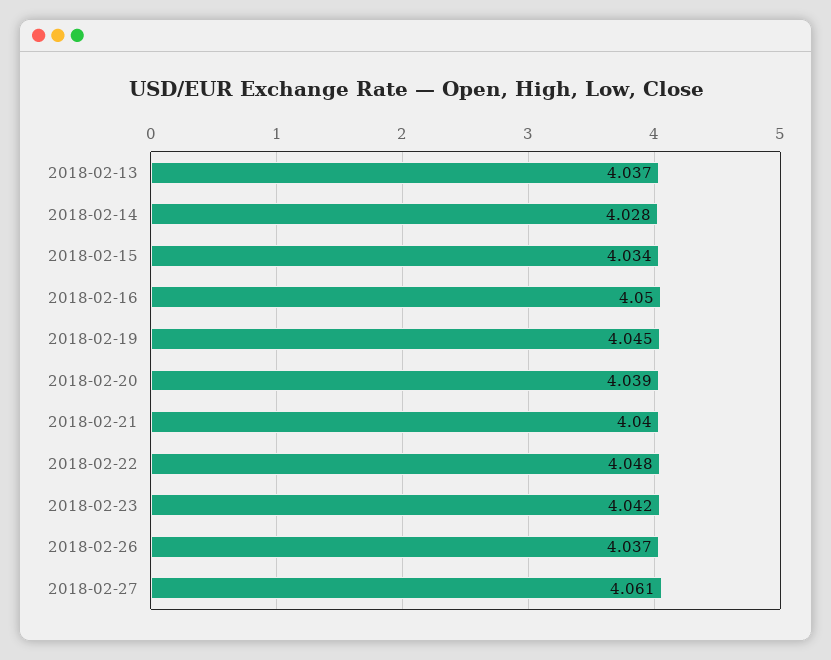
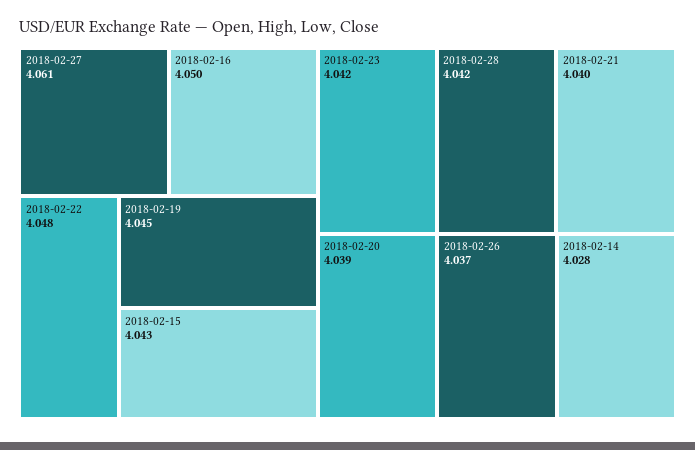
2018-02-13: 4.037 -> none
2018-02-15: 4.034 -> 4.043
2018-02-28: none -> 4.042

